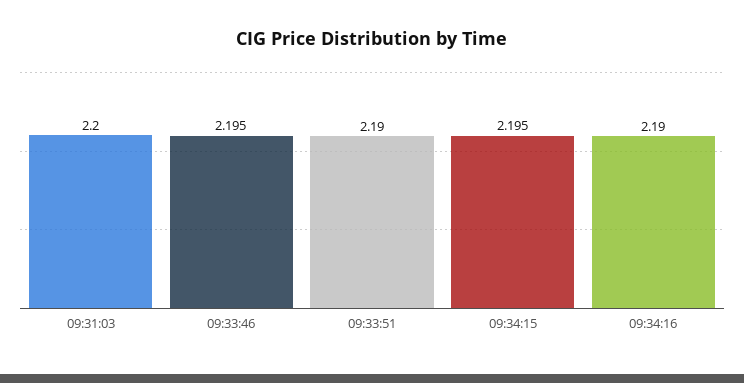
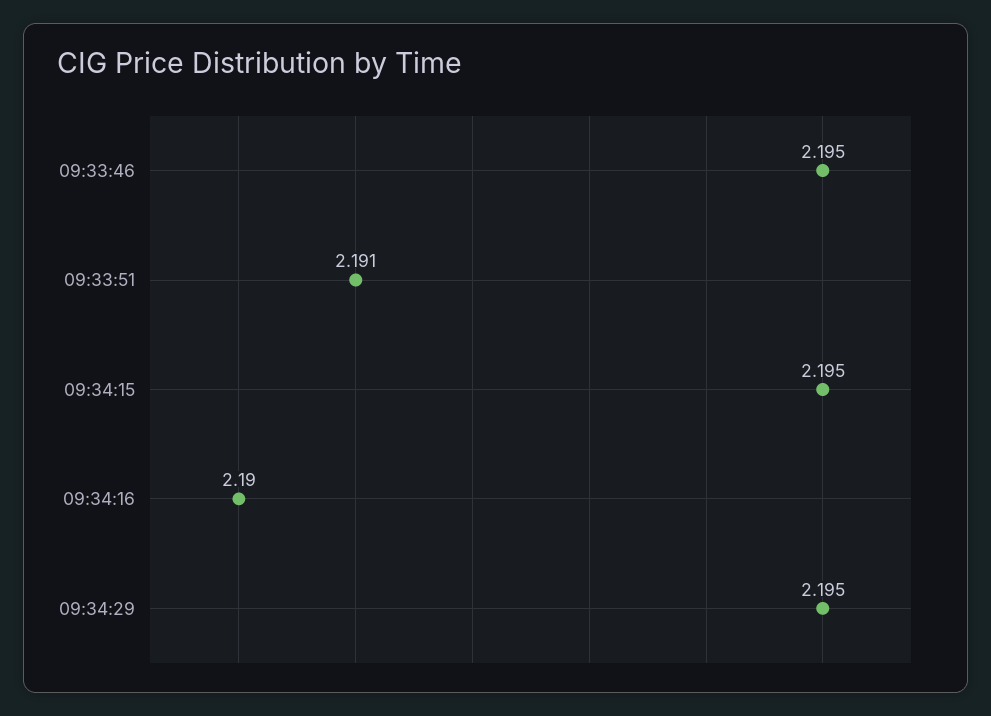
09:31:03: 2.2 -> none
09:33:51: 2.19 -> 2.191
09:34:29: none -> 2.195

